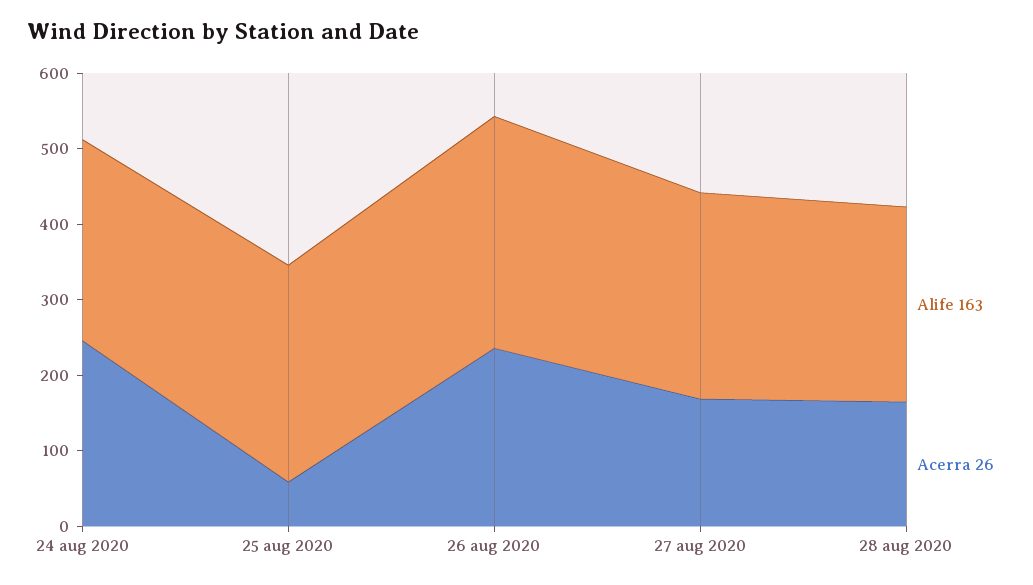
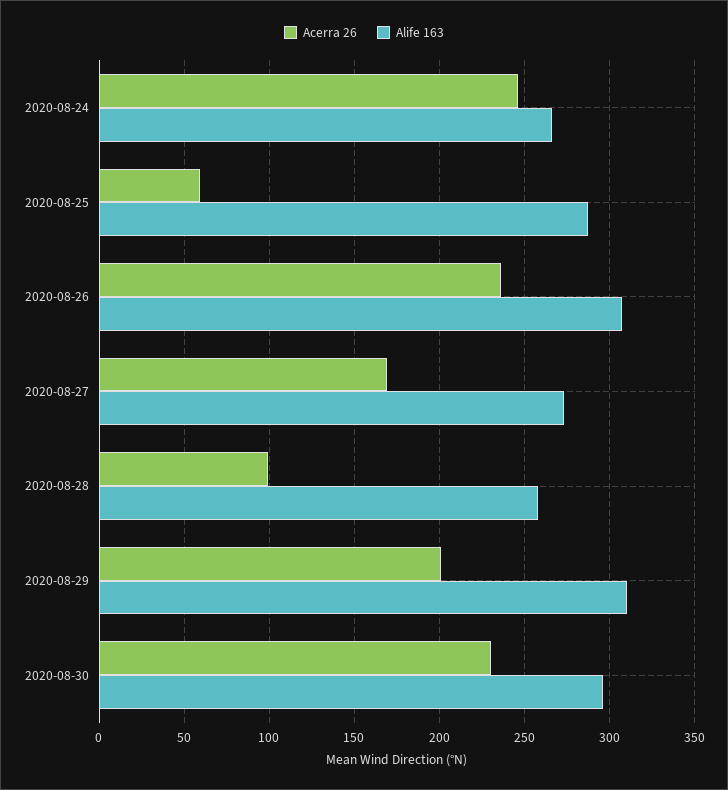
Acerra 26, 28 aug 2020: 160 -> 100
Acerra 26, 2020-08-29: none -> 200
Alife 163, 2020-08-29: none -> 310
Acerra 26, 2020-08-30: none -> 230
Alife 163, 2020-08-30: none -> 295

